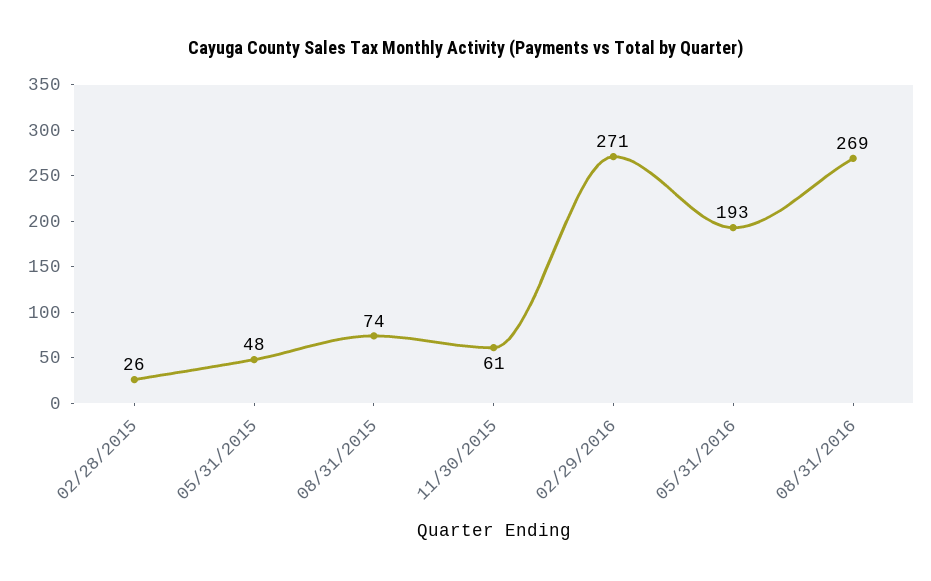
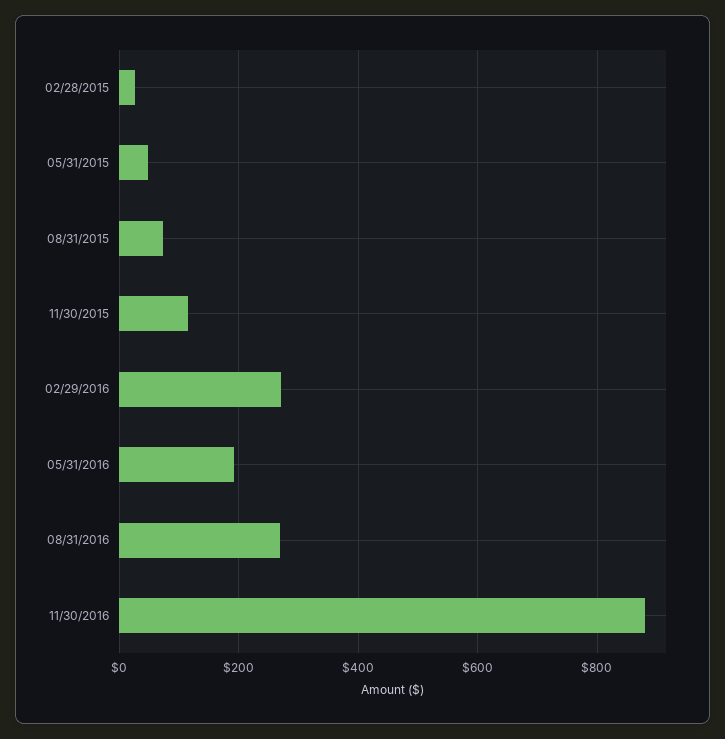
11/30/2015: 61 -> 120
11/30/2016: none -> 880

